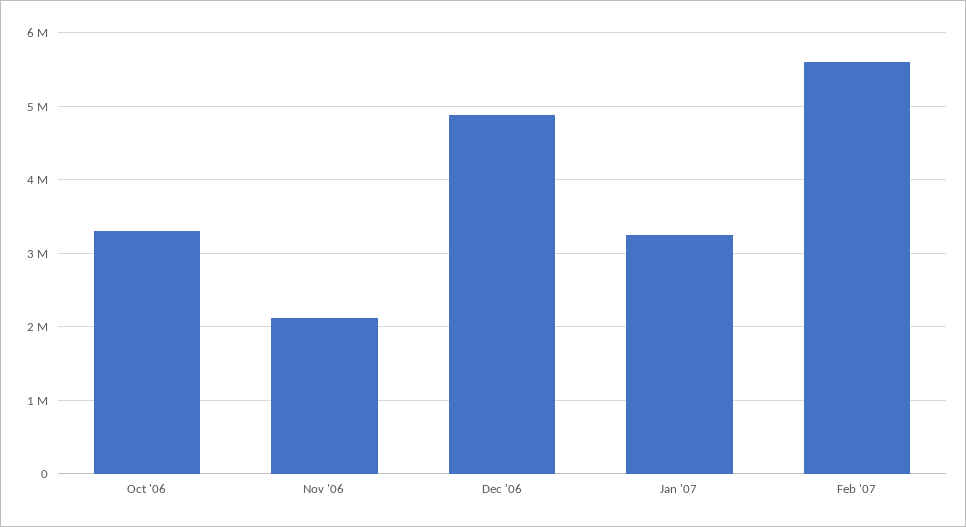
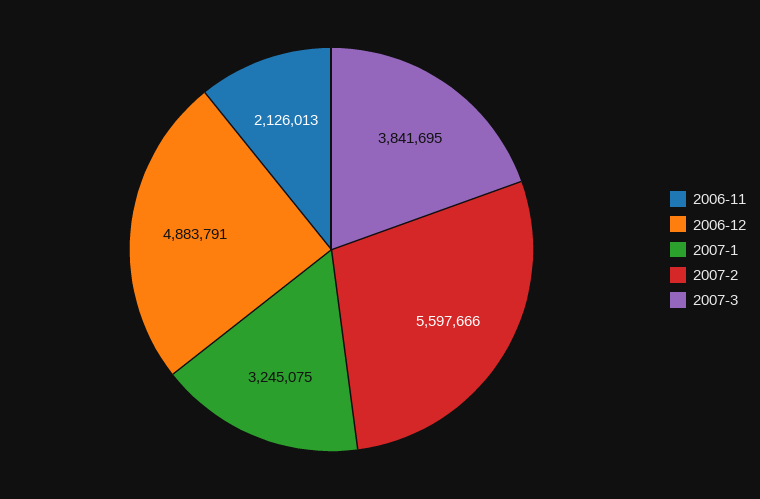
Oct '06: 3300000 -> none
2007-3: none -> 3841695

